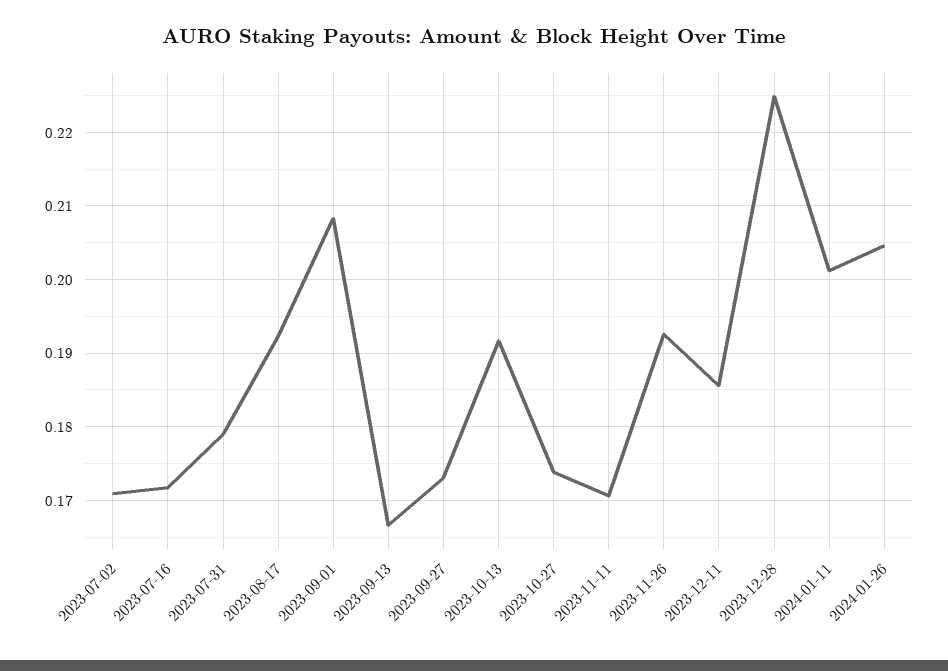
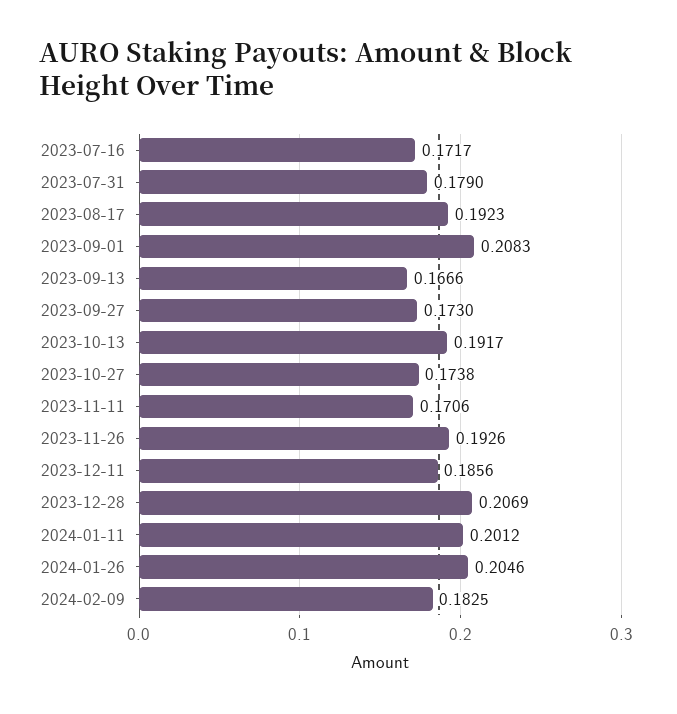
2023-07-02: 0.171 -> none
2023-12-28: 0.225 -> 0.2069
2024-02-09: none -> 0.1825

